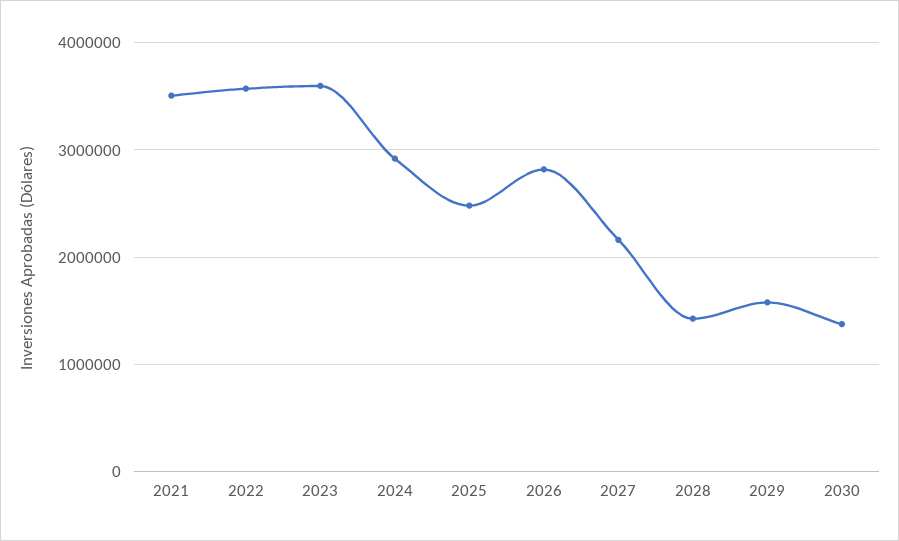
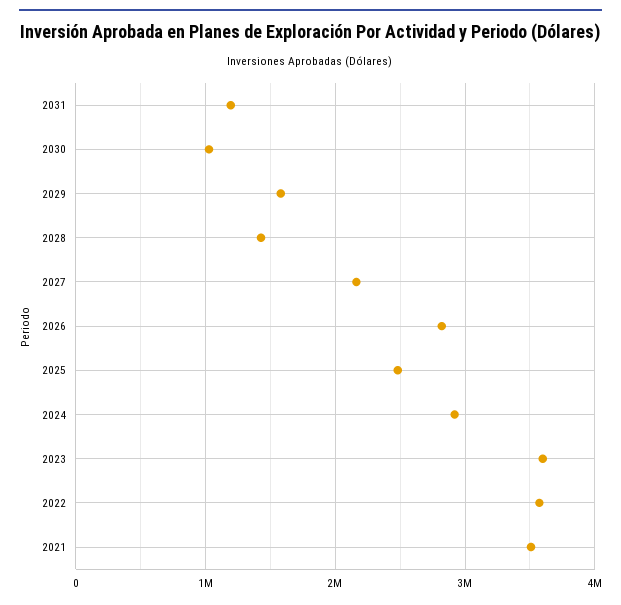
2030: 1400000 -> 1000000
2031: none -> 1200000

